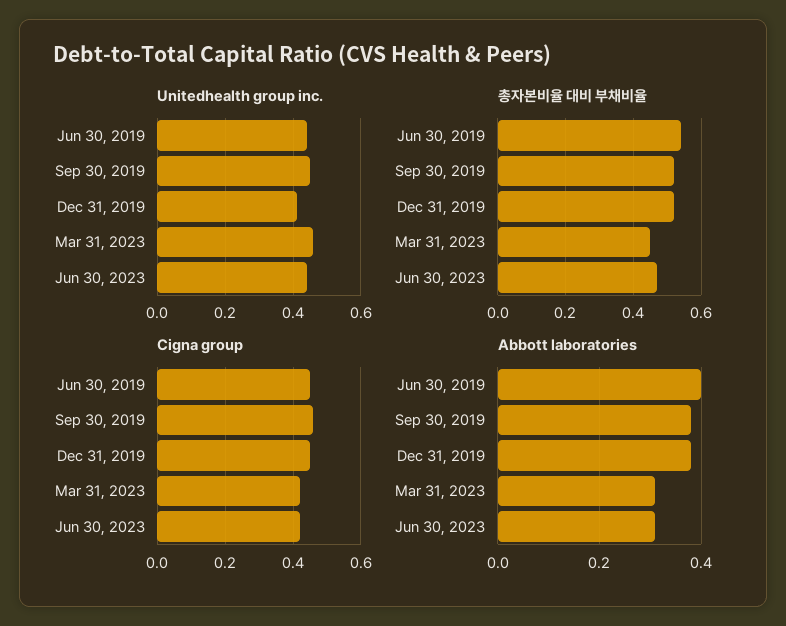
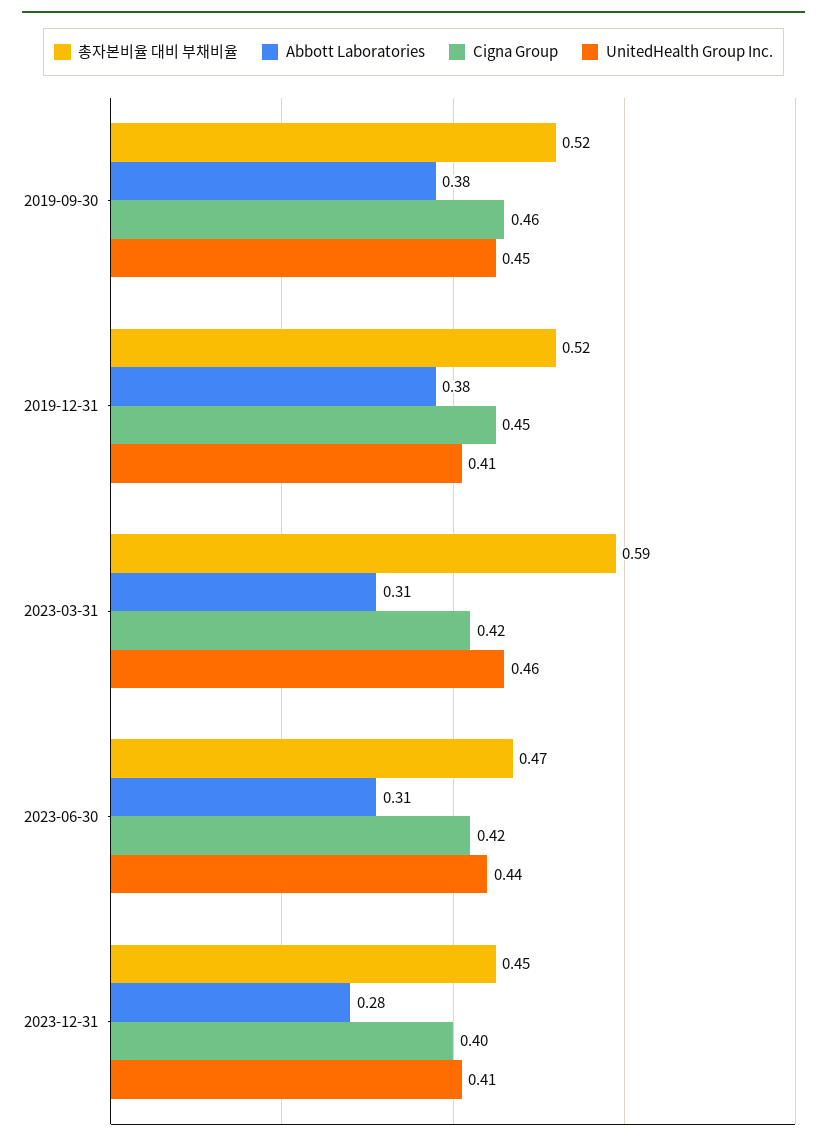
Unitedhealth group inc., Jun 30, 2019: 0.45 -> none
총자본비율 대비 부채비율, Jun 30, 2019: 0.55 -> none
총자본비율 대비 부채비율, Mar 31, 2023: 0.45 -> 0.59
Cigna group, Jun 30, 2019: 0.45 -> none
Abbott laboratories, Jun 30, 2019: 0.4 -> none
총자본비율 대비 부채비율, 2023-12-31: none -> 0.45
Abbott laboratories, 2023-12-31: none -> 0.28
Cigna group, 2023-12-31: none -> 0.4
Unitedhealth group inc., 2023-12-31: none -> 0.41

